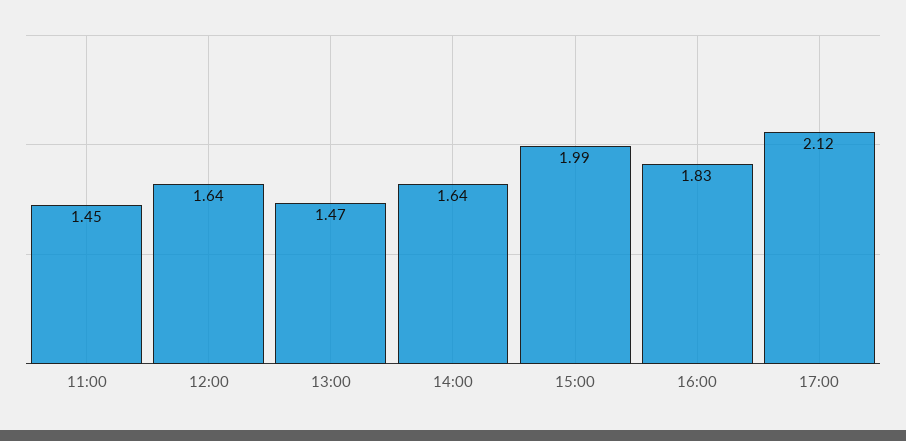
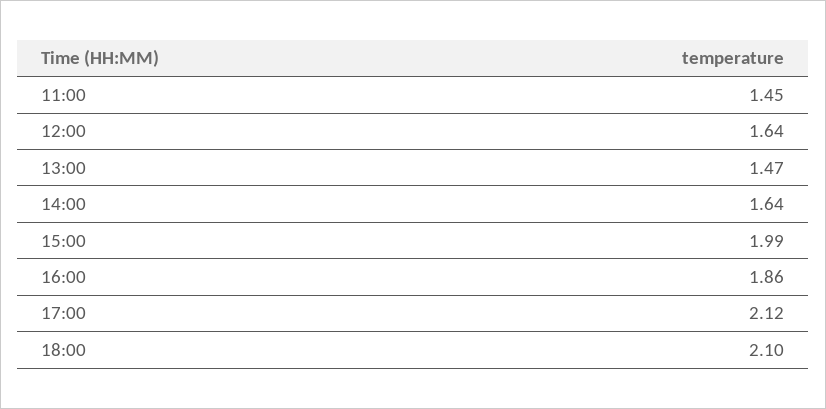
16:00: 1.83 -> 1.86
18:00: none -> 2.1

